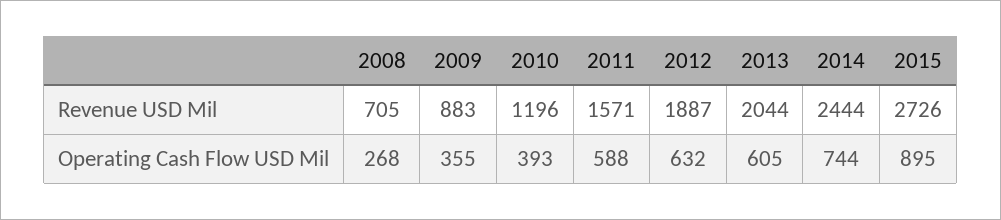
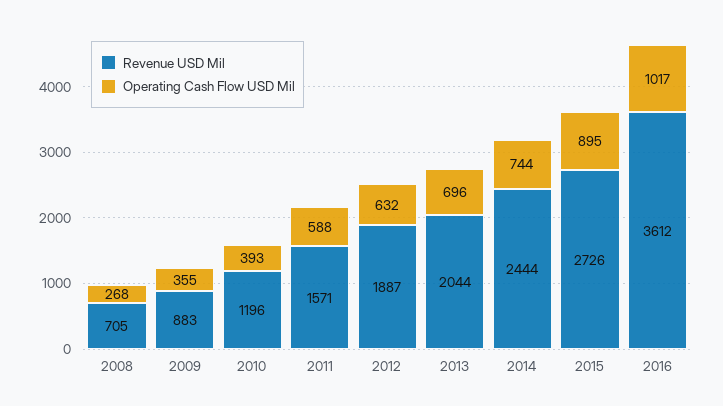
Operating Cash Flow USD Mil, 2013: 605 -> 696
Revenue USD Mil, 2016: none -> 3612
Operating Cash Flow USD Mil, 2016: none -> 1017

